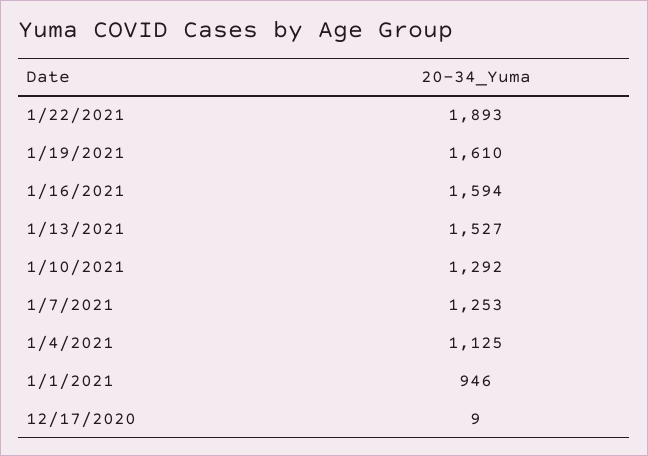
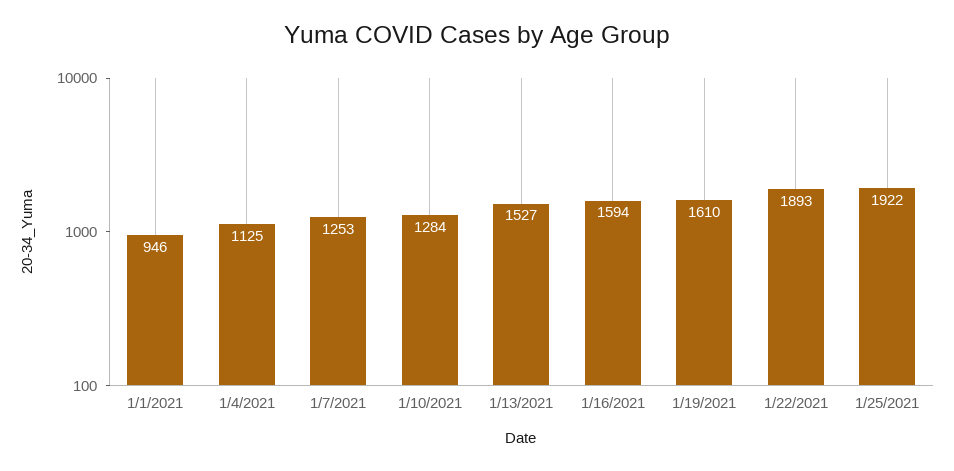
1/10/2021: 1292 -> 1284
12/17/2020: 9 -> none
1/25/2021: none -> 1922

